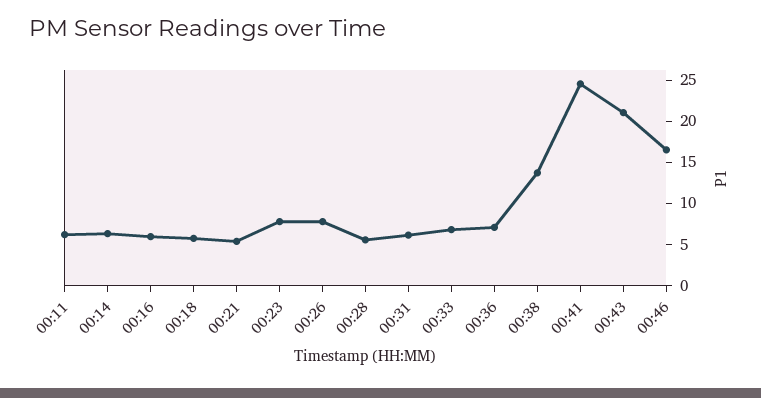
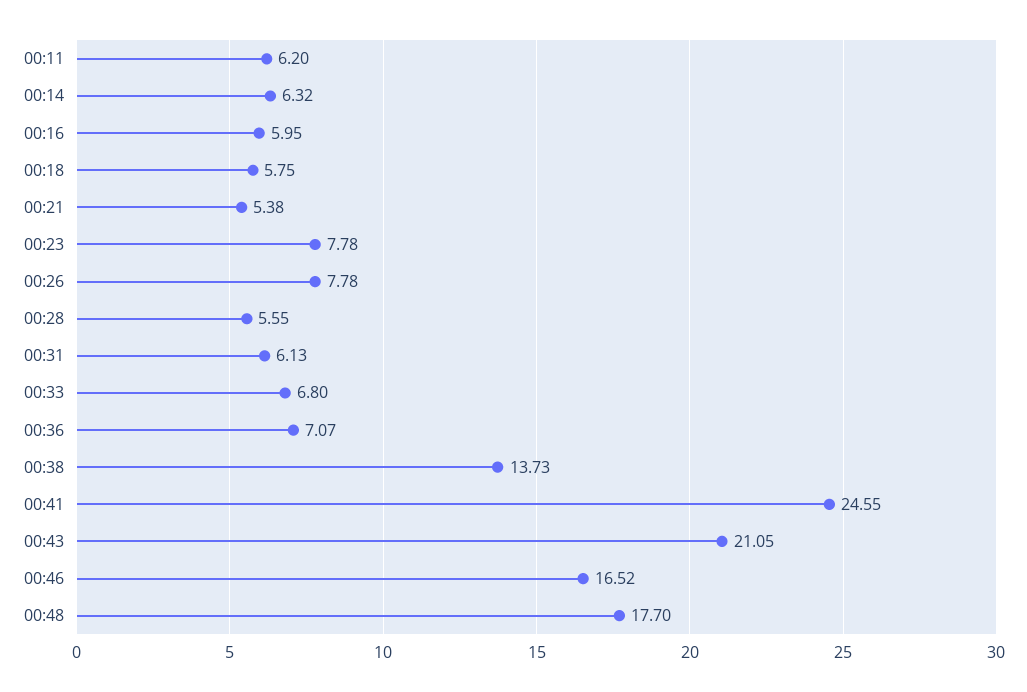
00:48: none -> 17.7

